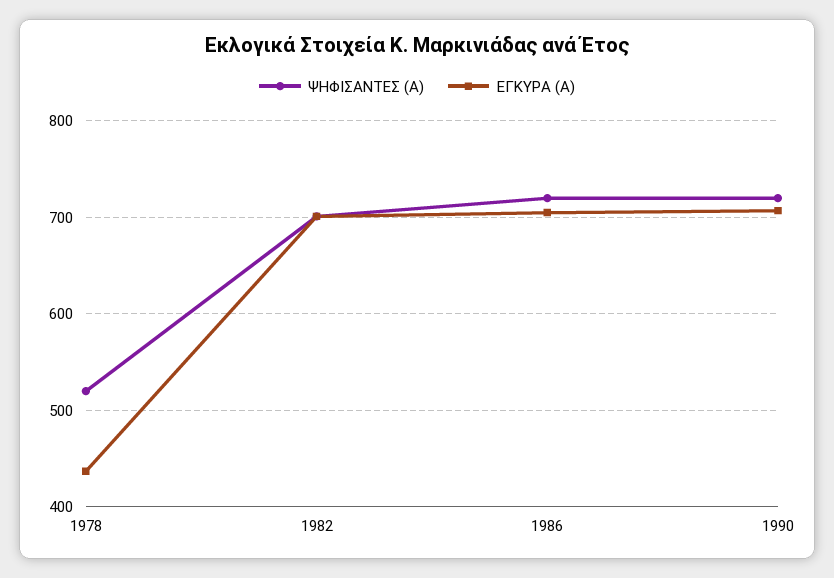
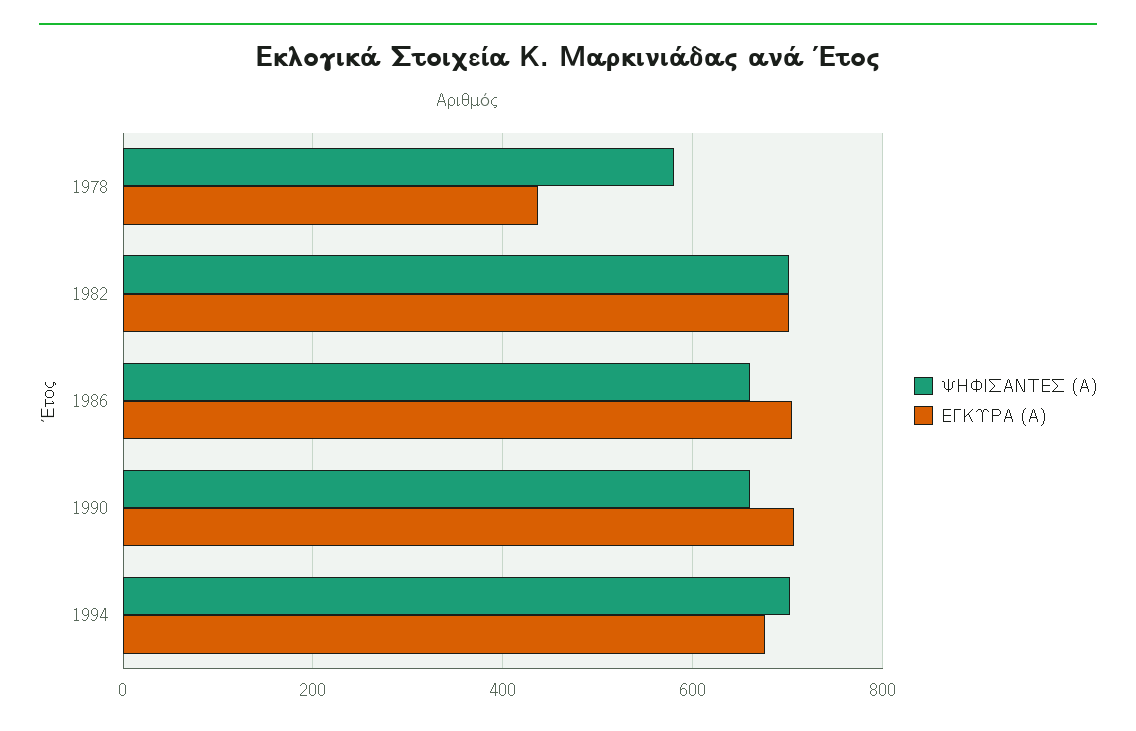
ΨΗΦΙΣΑΝΤΕΣ (Α), 1978: 520 -> 580
ΨΗΦΙΣΑΝΤΕΣ (Α), 1986: 720 -> 660
ΨΗΦΙΣΑΝΤΕΣ (Α), 1990: 720 -> 660
ΨΗΦΙΣΑΝΤΕΣ (Α), 1994: none -> 700
ΕΓΚΥΡΑ (Α), 1994: none -> 680

